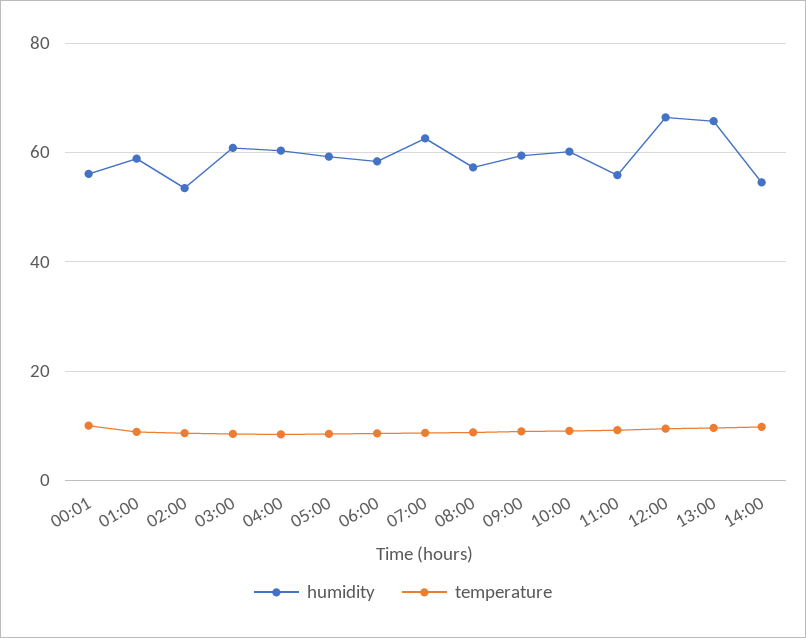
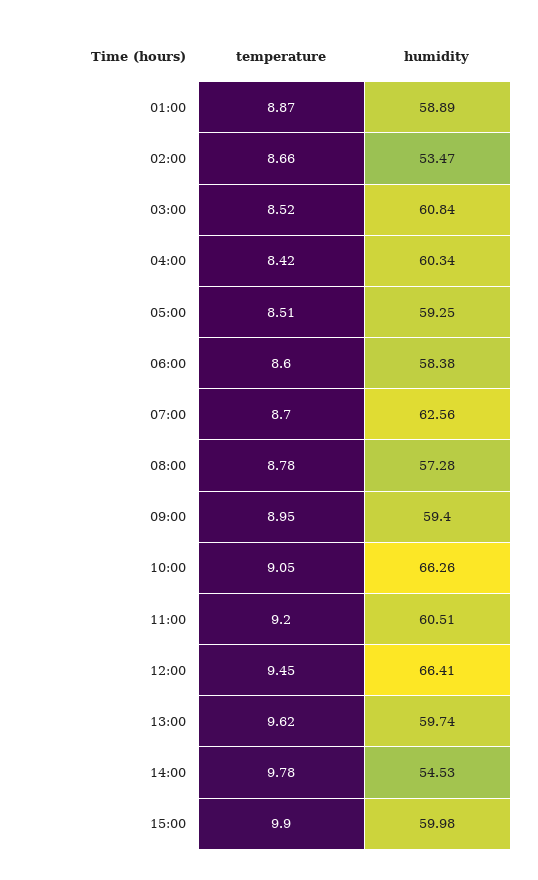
humidity, 00:01: 56 -> none
temperature, 00:01: 10 -> none
humidity, 10:00: 60 -> 66.26
humidity, 11:00: 56 -> 60.51
humidity, 13:00: 66 -> 59.74
temperature, 15:00: none -> 9.9
humidity, 15:00: none -> 59.98

